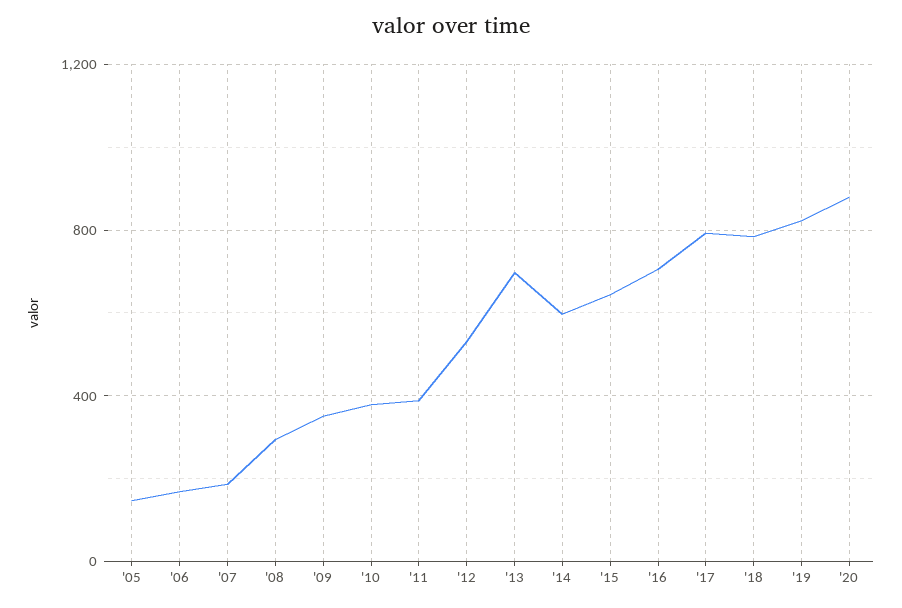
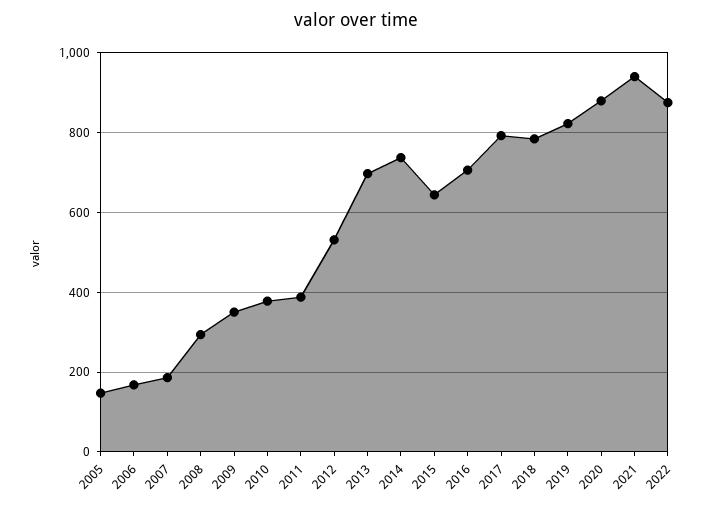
'14: 600 -> 740
2021: none -> 940
2022: none -> 880

